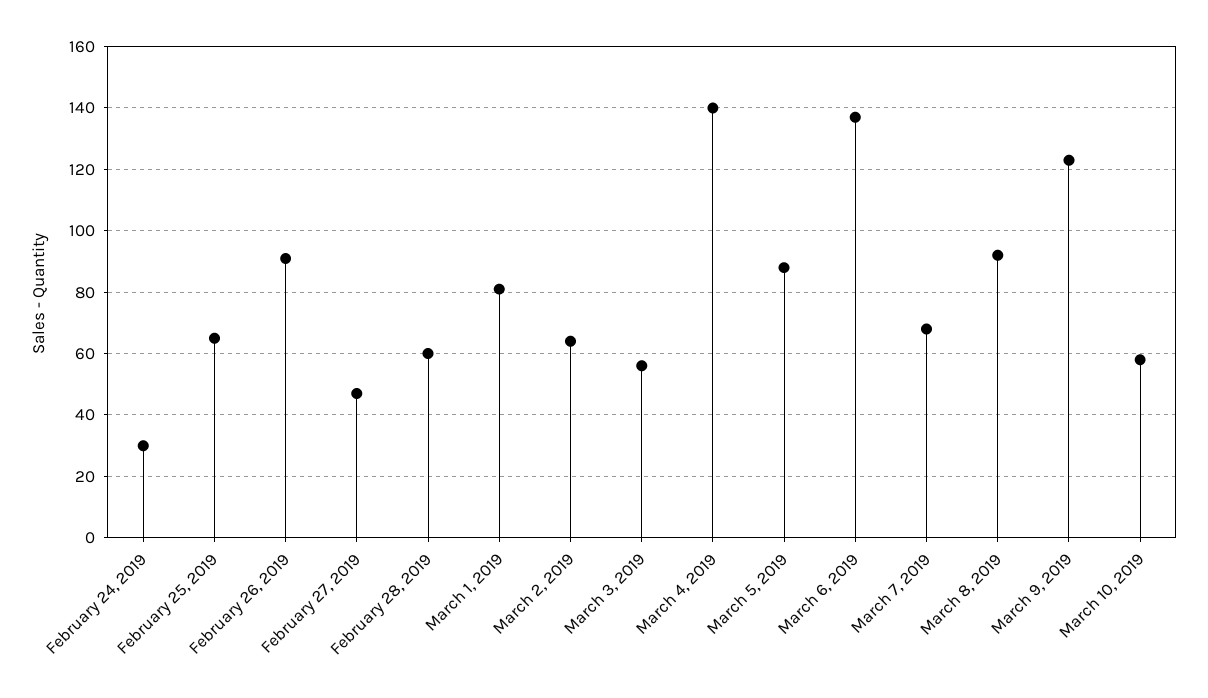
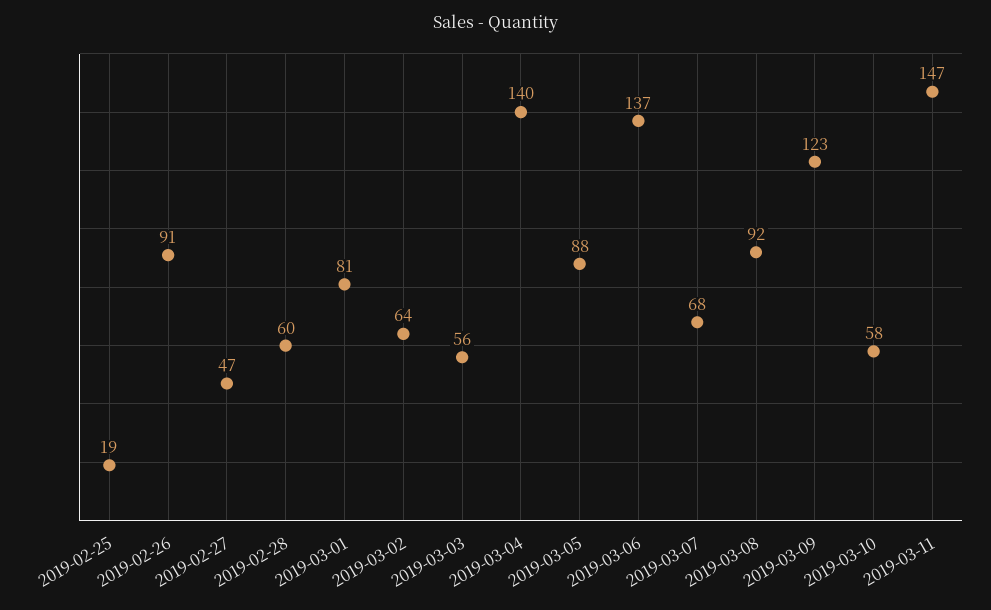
February 24, 2019: 30 -> none
February 25, 2019: 65 -> 19
2019-03-11: none -> 147

